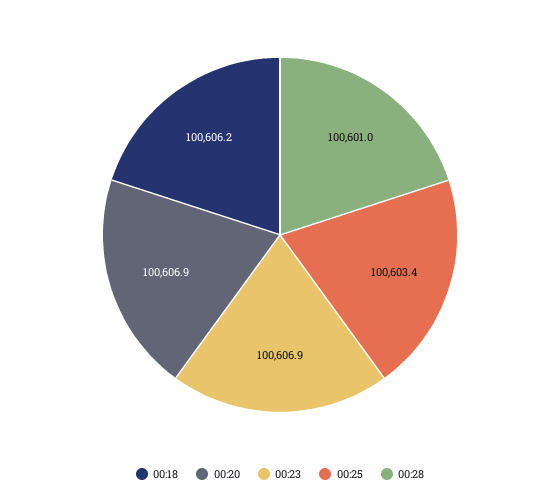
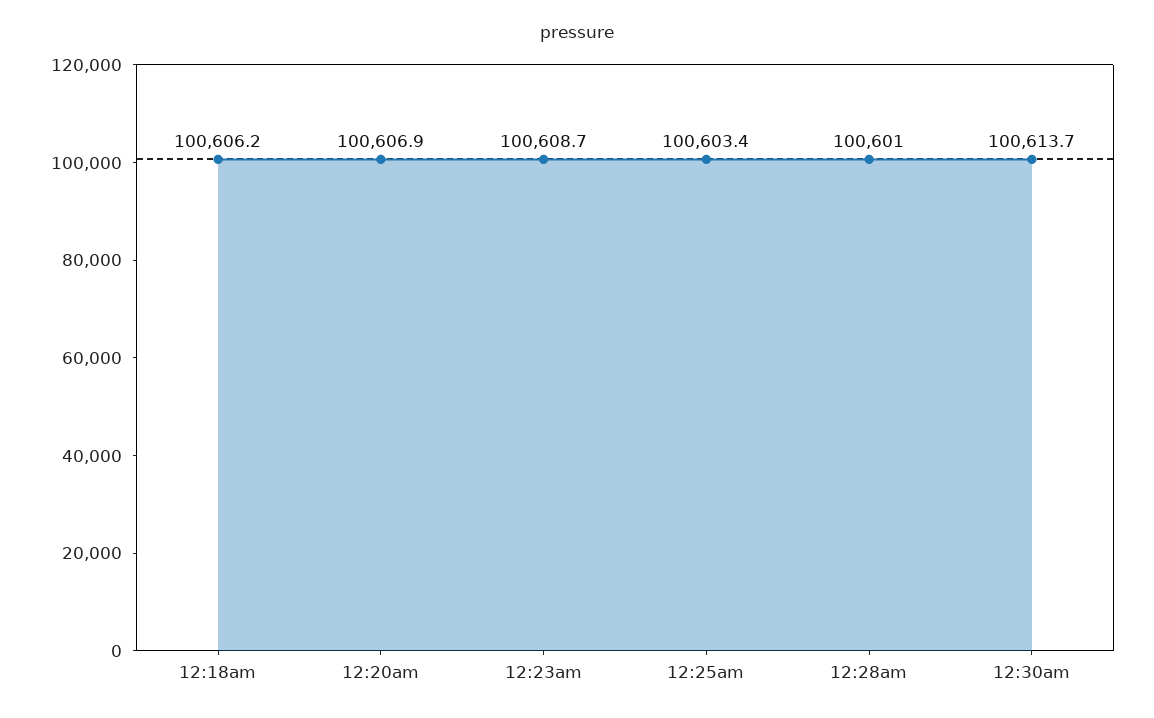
00:23: 100606.9 -> 100608.7
12:30am: none -> 100613.7

